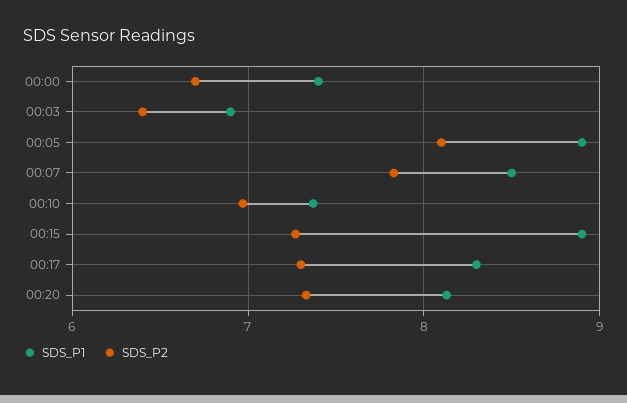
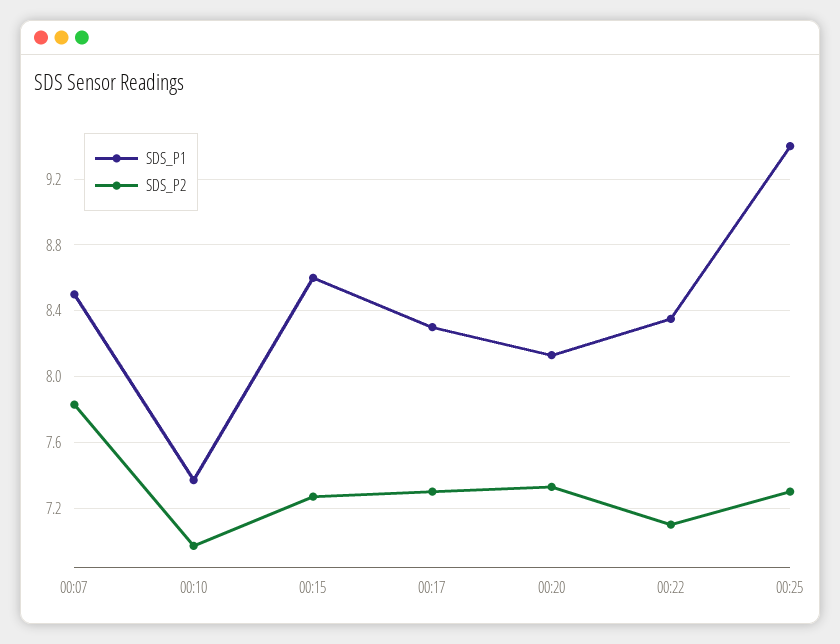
SDS_P1, 00:00: 7.4 -> none
SDS_P2, 00:00: 6.7 -> none
SDS_P1, 00:03: 6.9 -> none
SDS_P2, 00:03: 6.4 -> none
SDS_P1, 00:05: 8.9 -> none
SDS_P2, 00:05: 8.1 -> none
SDS_P1, 00:15: 8.9 -> 8.6
SDS_P1, 00:22: none -> 8.35
SDS_P2, 00:22: none -> 7.1
SDS_P1, 00:25: none -> 9.4
SDS_P2, 00:25: none -> 7.3

